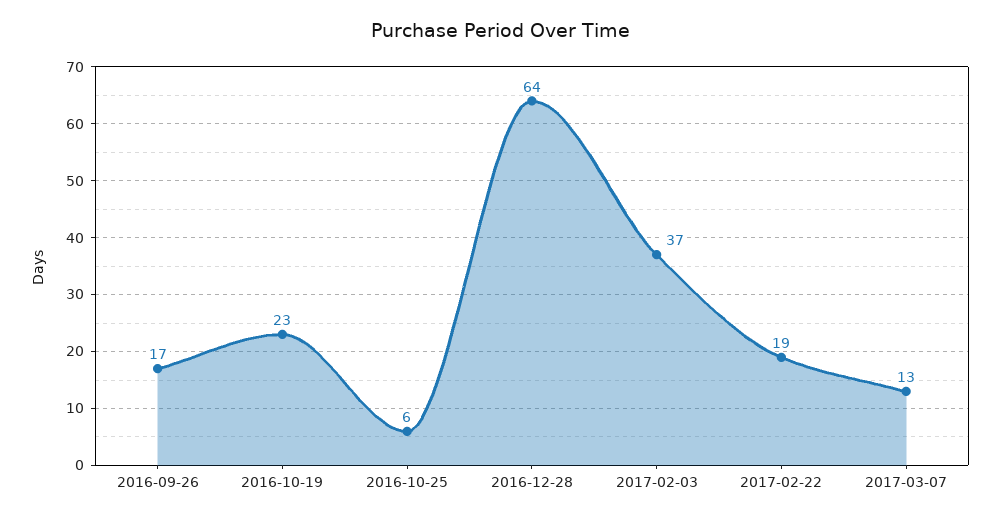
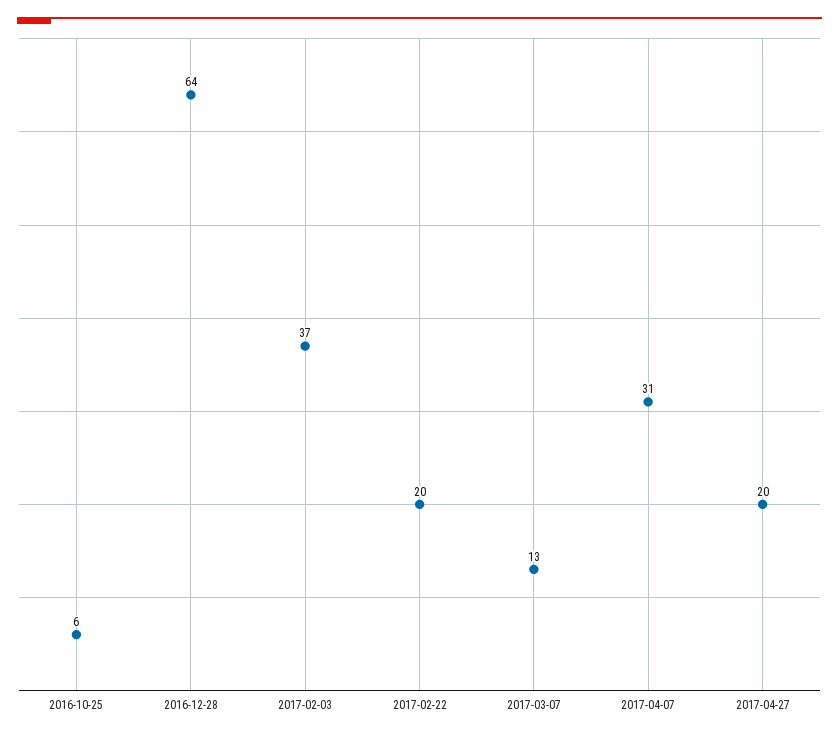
2016-09-26: 17 -> none
2016-10-19: 23 -> none
2017-02-22: 19 -> 20
2017-04-07: none -> 31
2017-04-27: none -> 20

